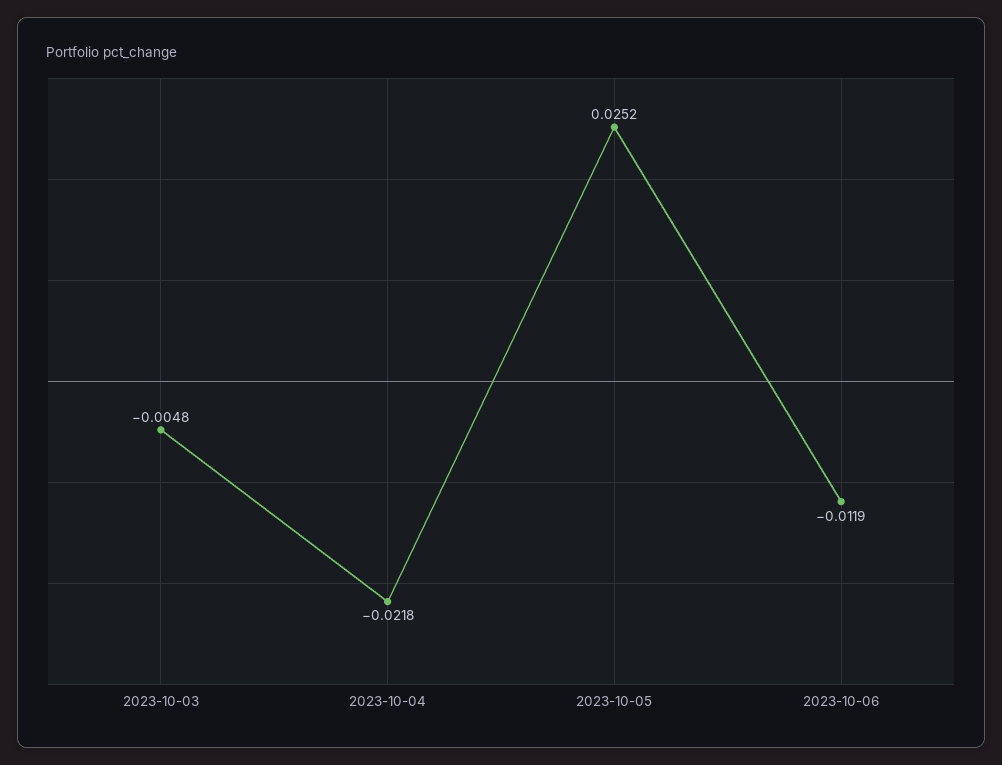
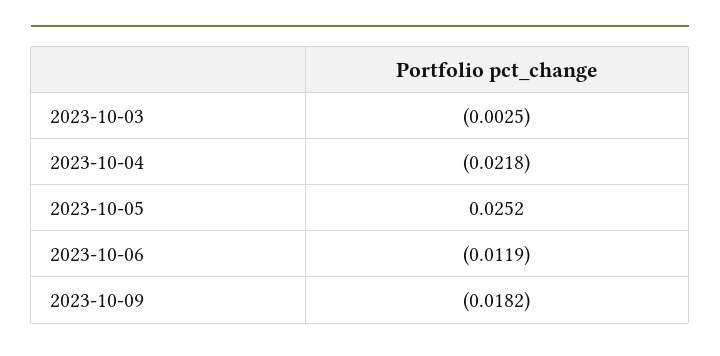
2023-10-03: -0.0048 -> -0.0025
2023-10-09: none -> -0.0182

